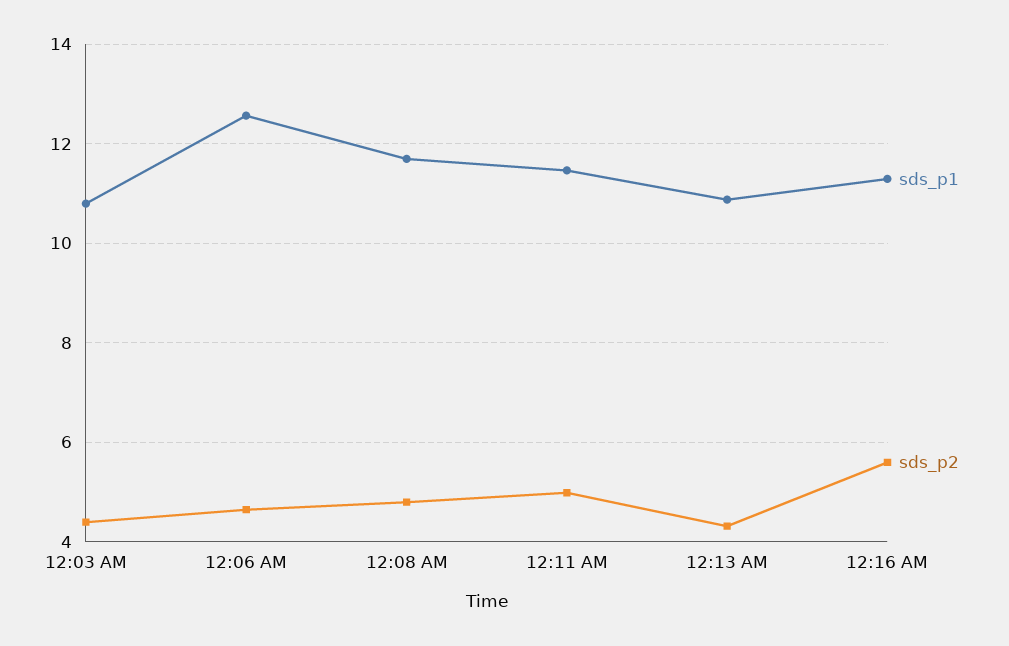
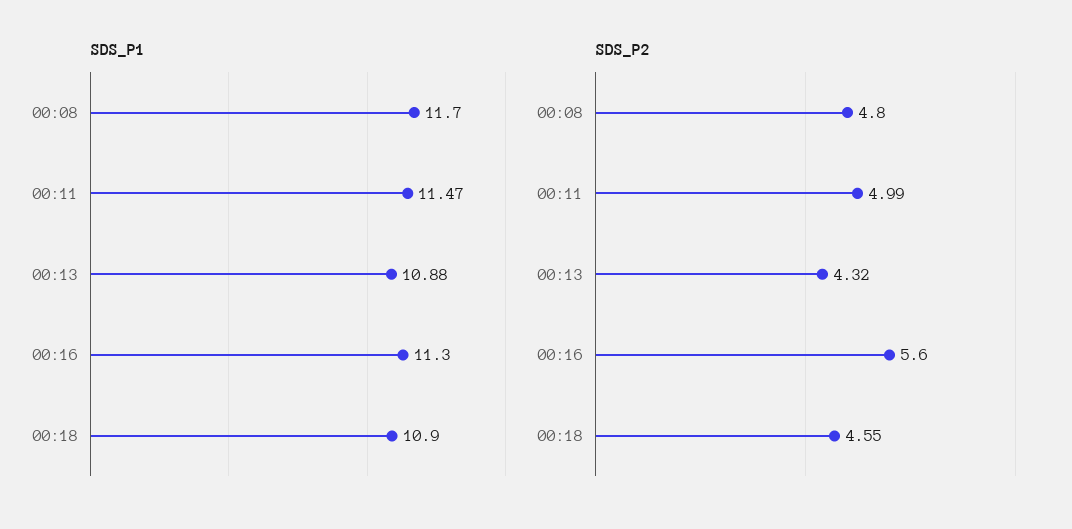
sds_p1, 12:03 AM: 10.8 -> none
sds_p2, 12:03 AM: 4.4 -> none
sds_p1, 12:06 AM: 12.6 -> none
sds_p2, 12:06 AM: 4.6 -> none
sds_p1, 00:18: none -> 10.9
sds_p2, 00:18: none -> 4.55

